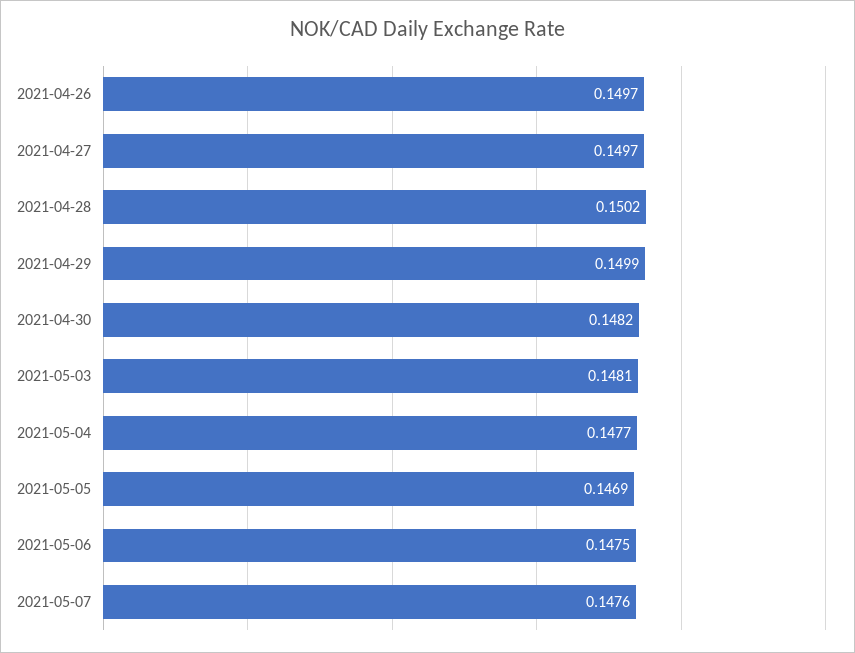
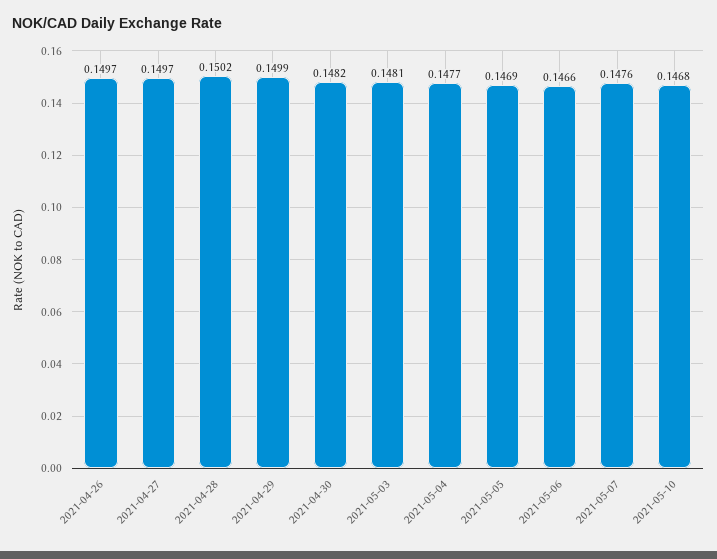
2021-05-06: 0.1475 -> 0.1466
2021-05-10: none -> 0.1468

